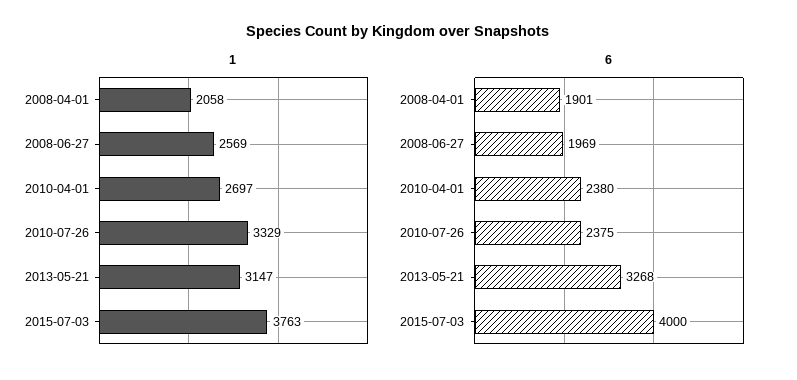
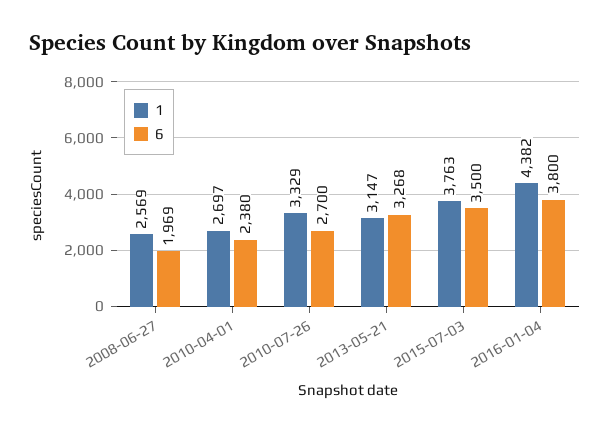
1, 2008-04-01: 2058 -> none
6, 2008-04-01: 1901 -> none
6, 2010-07-26: 2375 -> 2700
6, 2015-07-03: 4000 -> 3500
1, 2016-01-04: none -> 4382
6, 2016-01-04: none -> 3800

